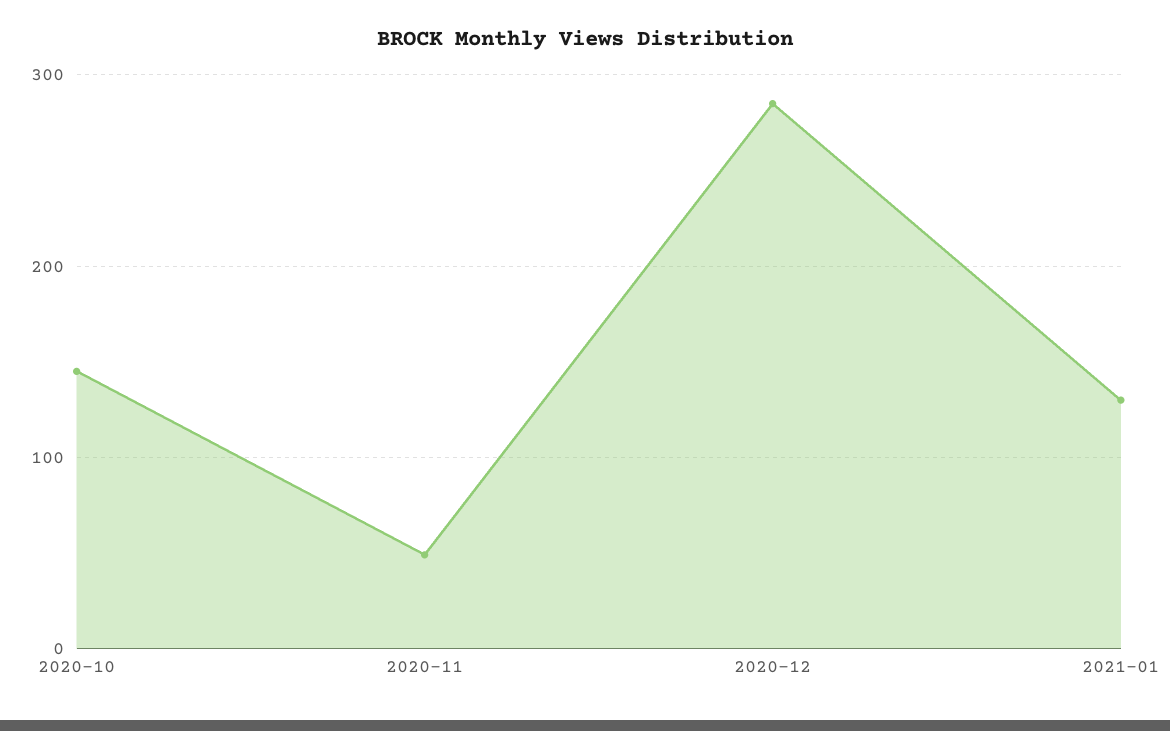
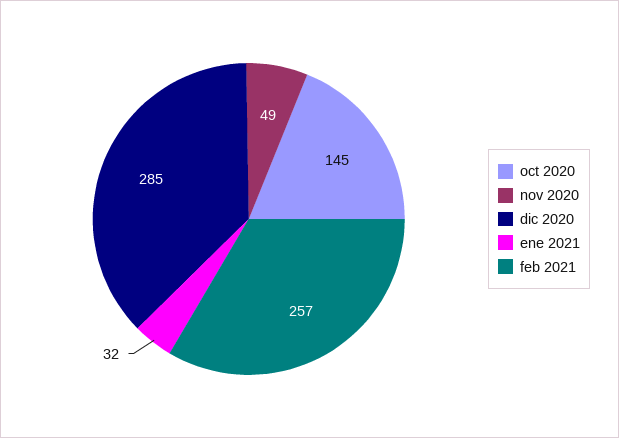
2021-01: 130 -> 32
feb 2021: none -> 257

